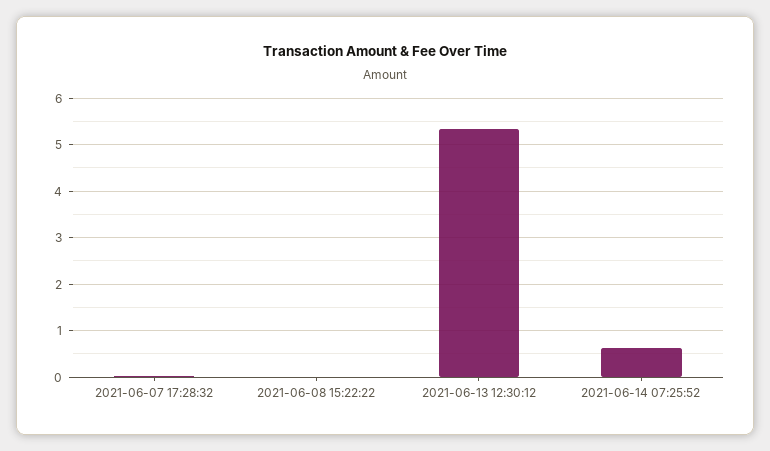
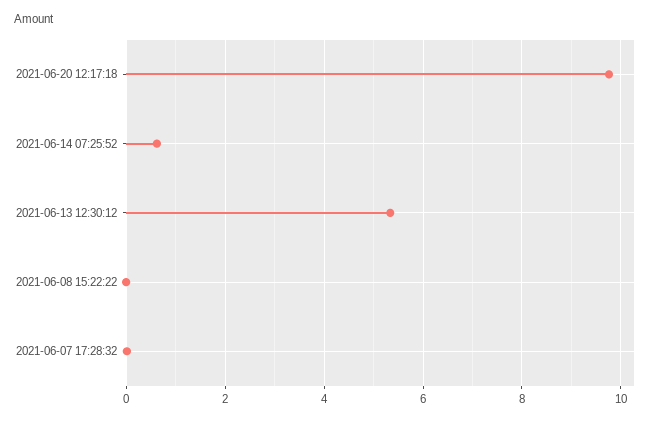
2021-06-20 12:17:18: none -> 9.8

